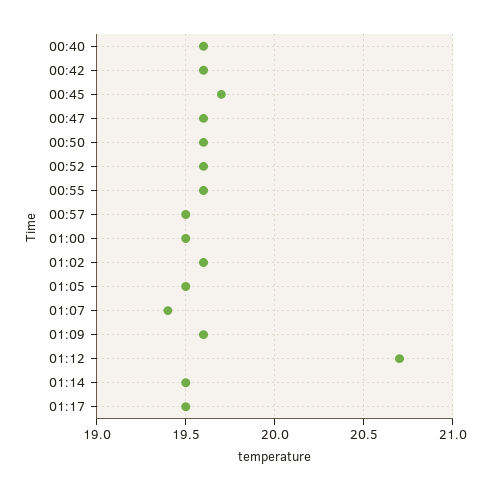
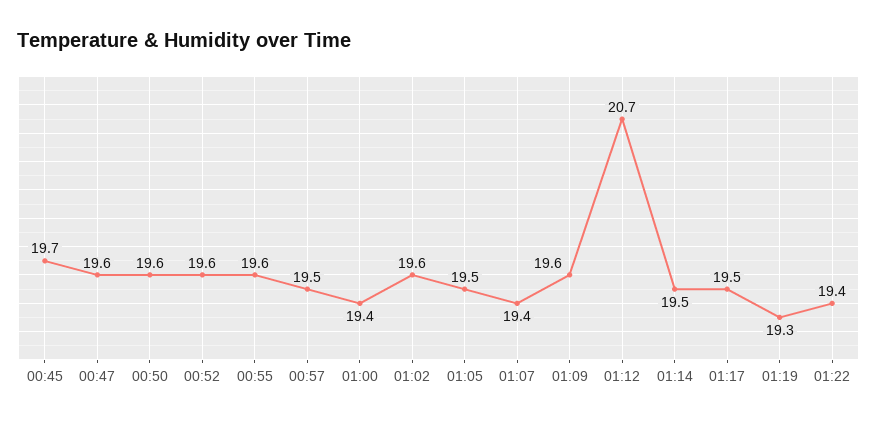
00:40: 19.6 -> none
00:42: 19.6 -> none
01:00: 19.5 -> 19.4
01:19: none -> 19.3
01:22: none -> 19.4

